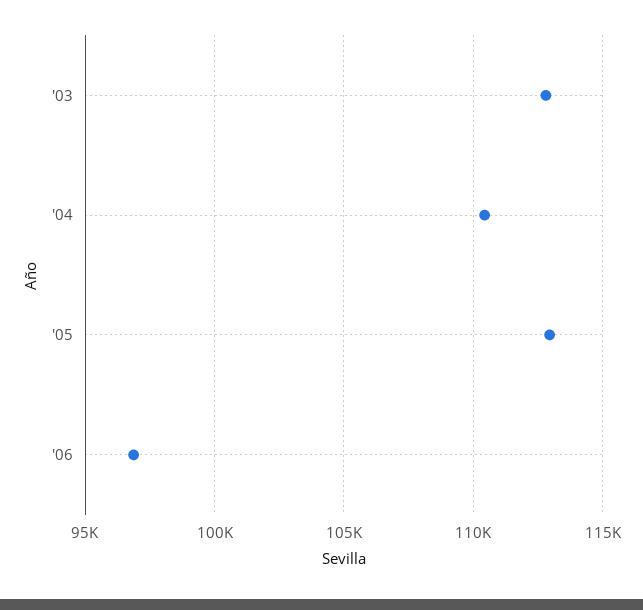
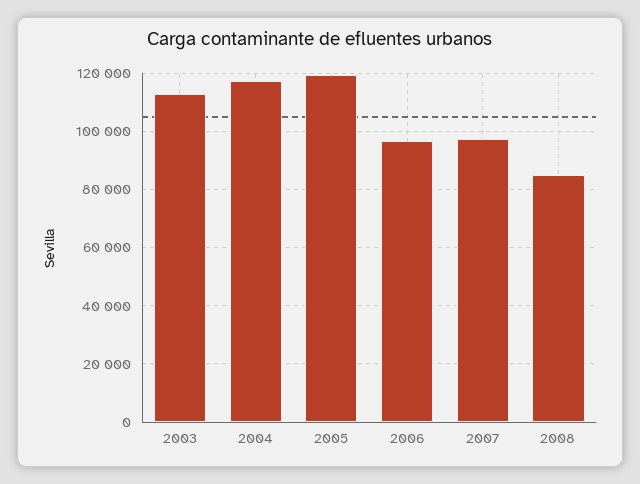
'04: 110500 -> 117500
'05: 113000 -> 120000
2007: none -> 97500
2008: none -> 85000

